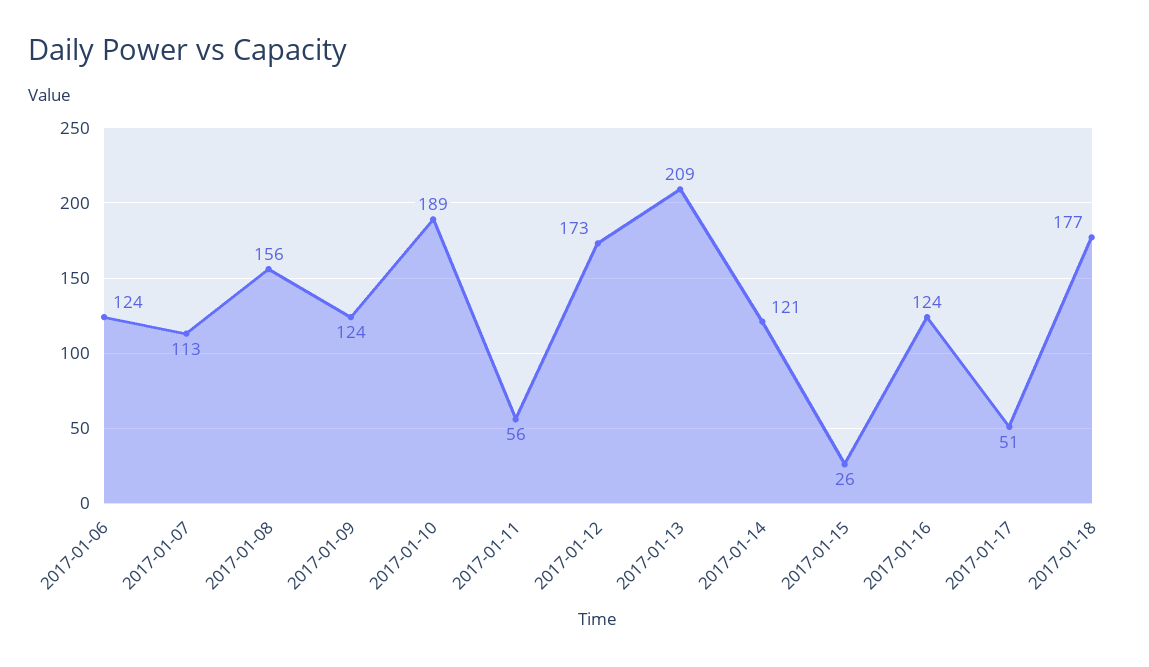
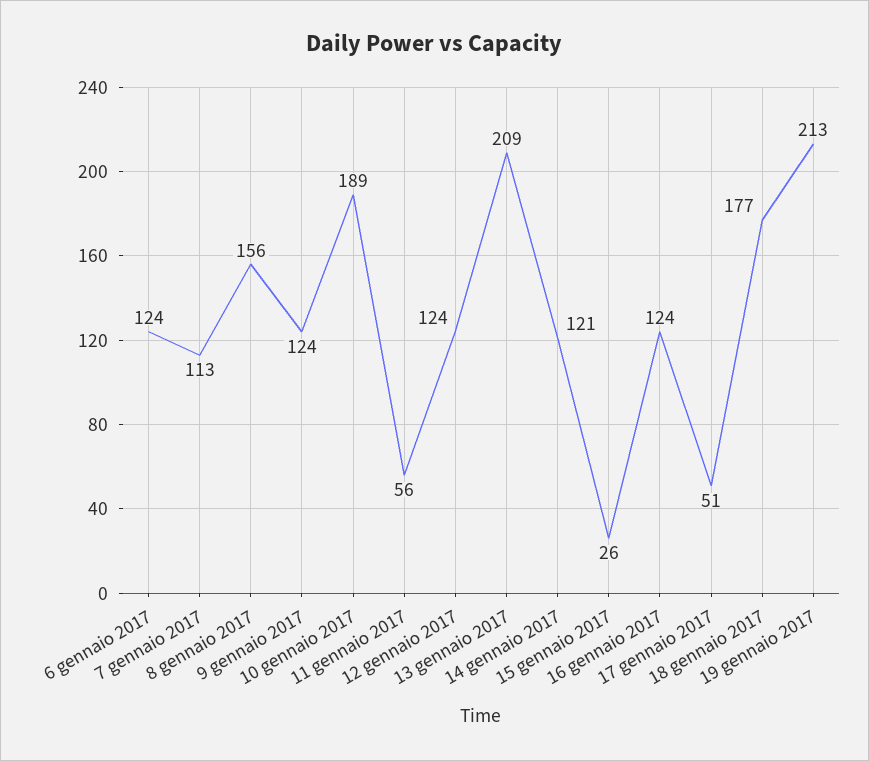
2017-01-12: 173 -> 124
19 gennaio 2017: none -> 213

